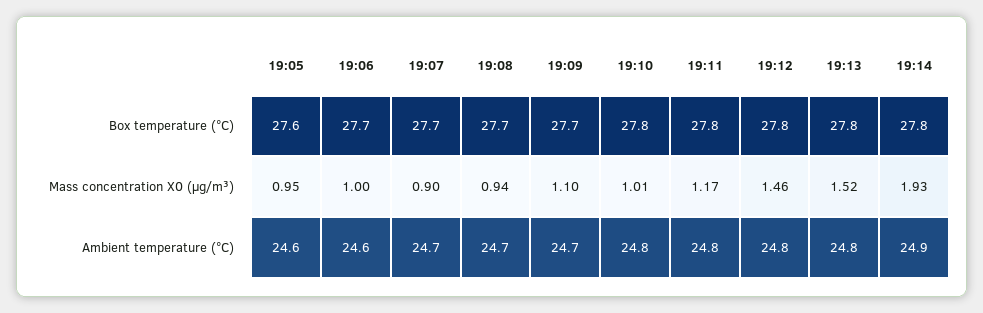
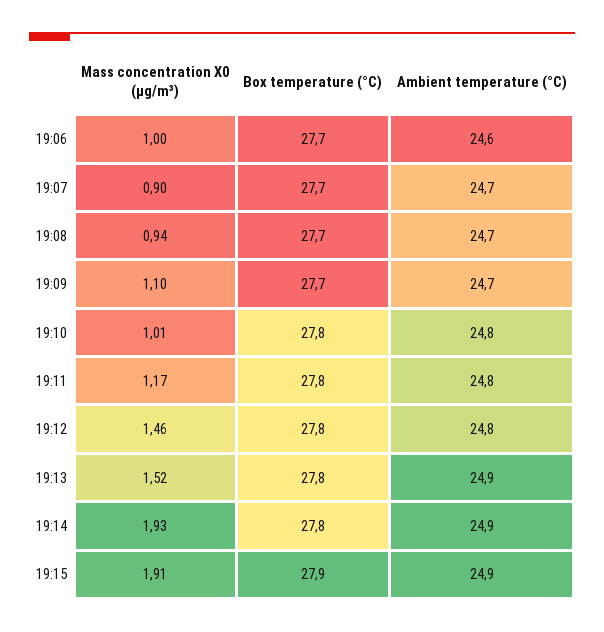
19:05, Box temperature (°C): 27.6 -> none
19:05, Mass concentration X0 (μg/m³): 0.95 -> none
19:05, Ambient temperature (°C): 24.6 -> none
19:13, Ambient temperature (°C): 24.8 -> 24.9
19:15, Mass concentration X0 (μg/m³): none -> 1.91
19:15, Box temperature (°C): none -> 27.9
19:15, Ambient temperature (°C): none -> 24.9

